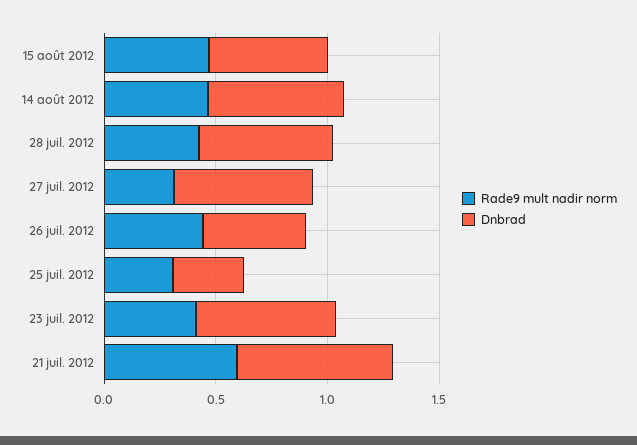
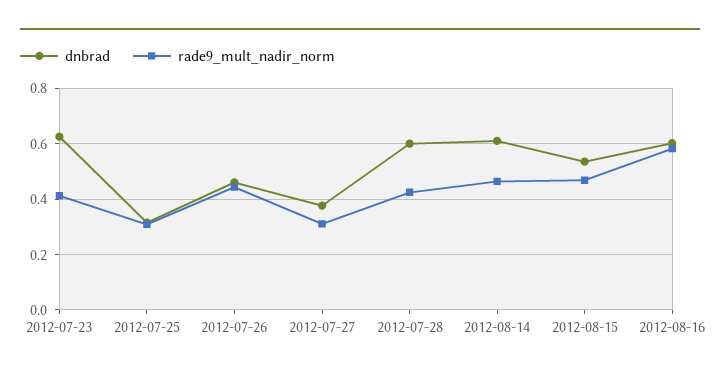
Dnbrad, 27 juil. 2012: 0.6 -> 0.375
Rade9 mult nadir norm, 21 juil. 2012: 0.6 -> none
Dnbrad, 21 juil. 2012: 0.7 -> none
Dnbrad, 2012-08-16: none -> 0.6
Rade9 mult nadir norm, 2012-08-16: none -> 0.575

